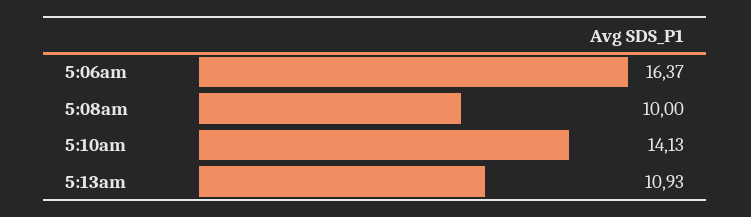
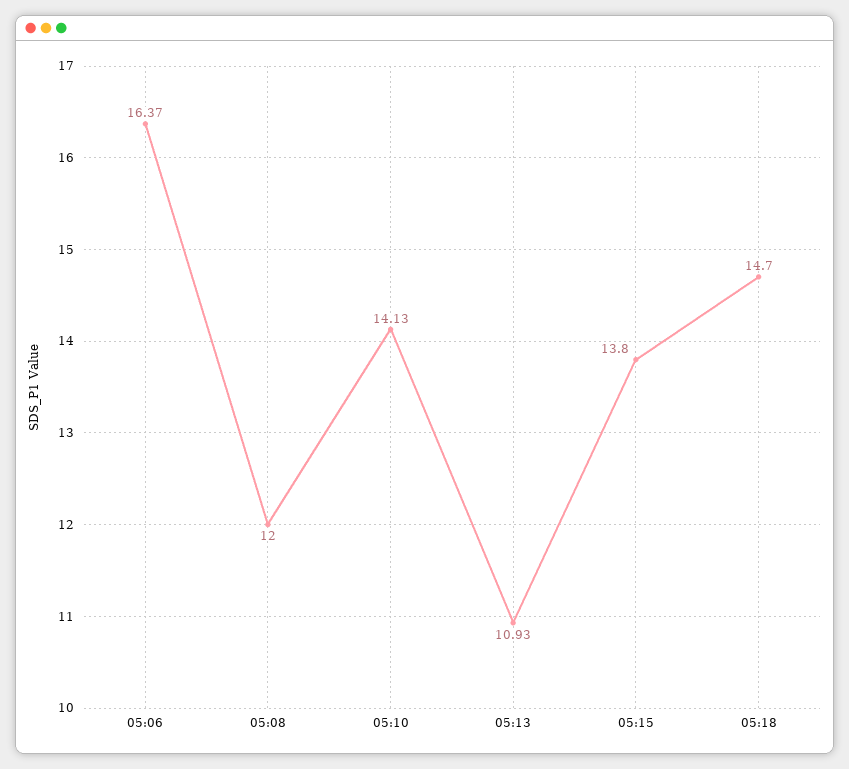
5:08am: 10 -> 12
05:15: none -> 13.8
05:18: none -> 14.7

